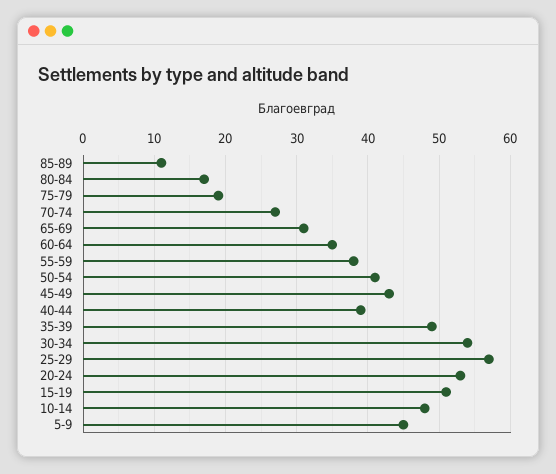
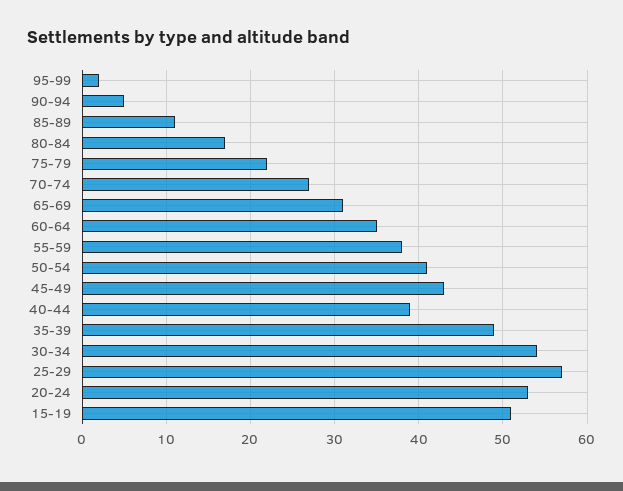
75-79: 19 -> 22
10-14: 48 -> none
5-9: 45 -> none
95-99: none -> 2
90-94: none -> 5

